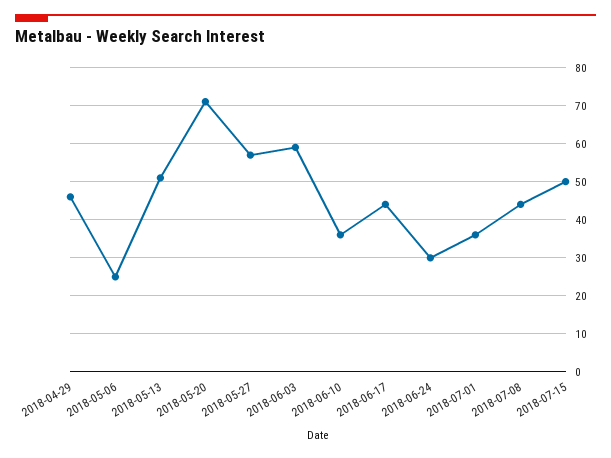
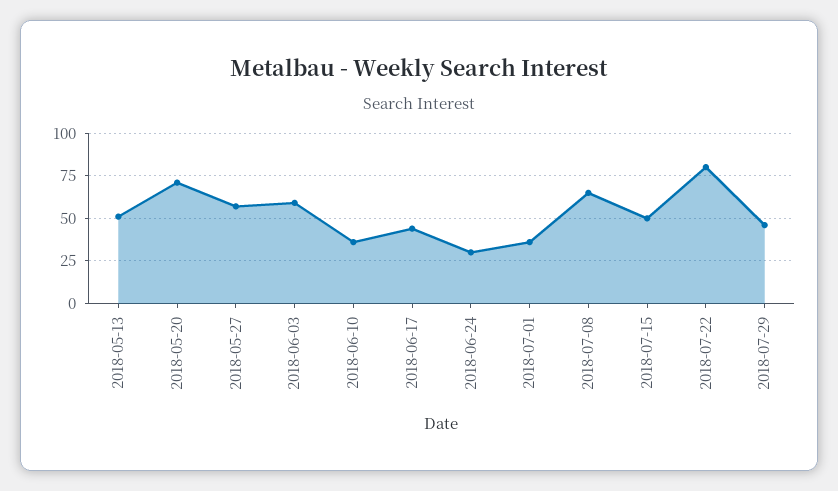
2018-04-29: 45 -> none
2018-05-06: 25 -> none
2018-07-08: 45 -> 65
2018-07-22: none -> 80
2018-07-29: none -> 45

